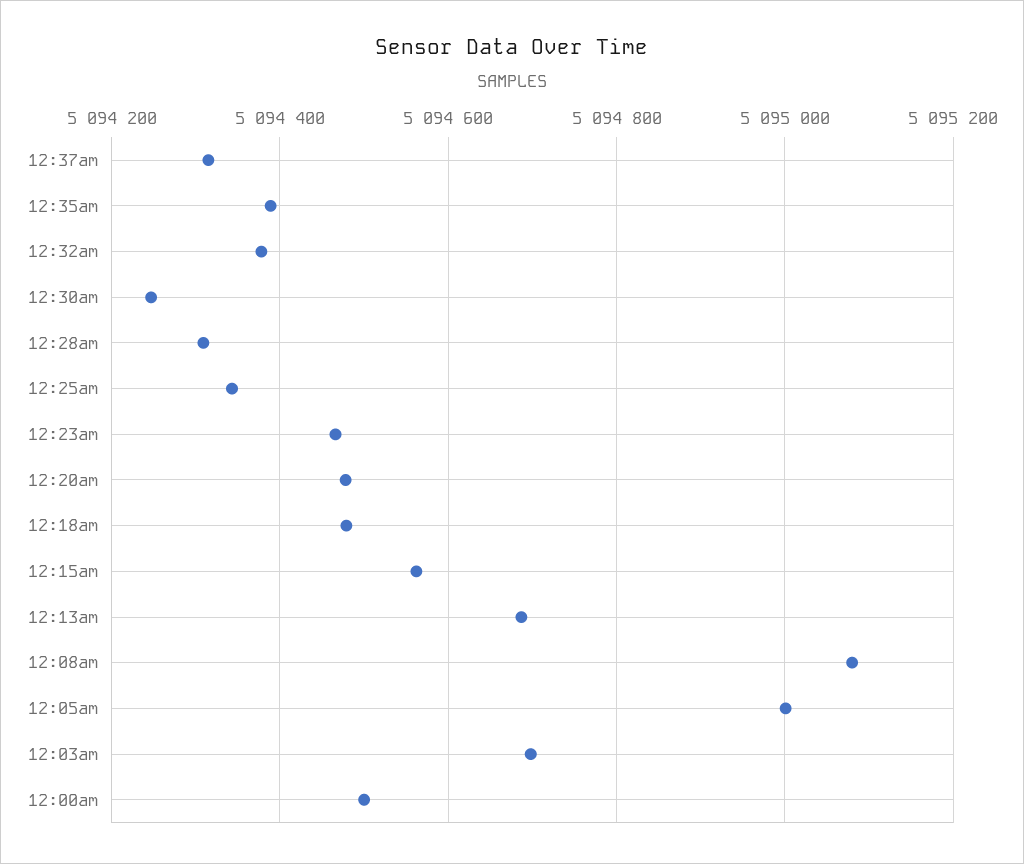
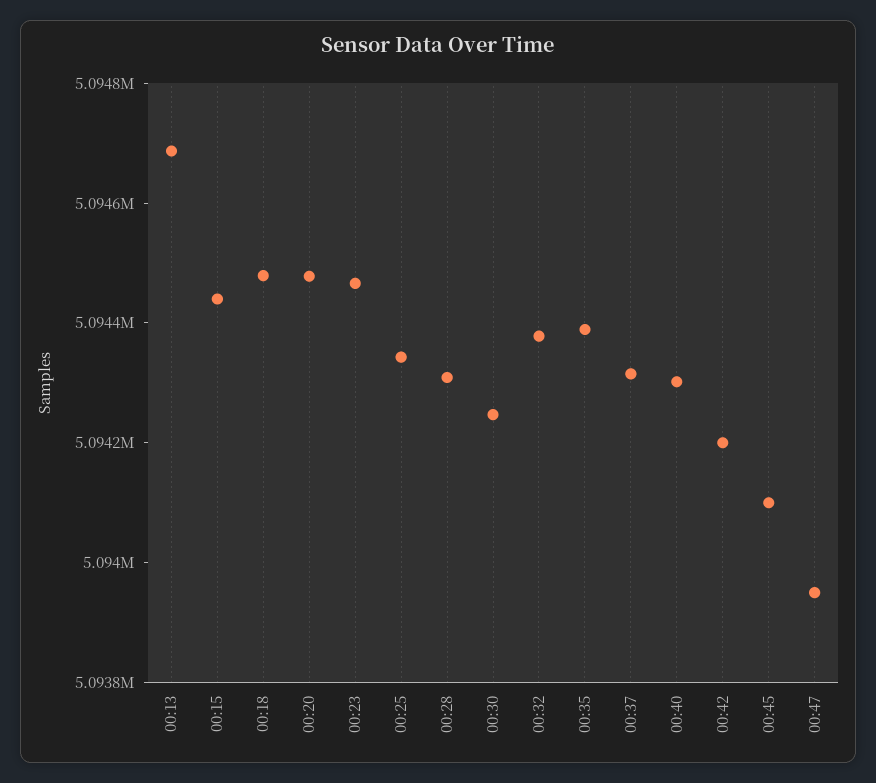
12:15am: 5094560 -> 5094450
12:08am: 5095080 -> none
12:05am: 5095000 -> none
12:03am: 5094700 -> none
12:00am: 5094500 -> none
00:40: none -> 5094300
00:42: none -> 5094200
00:45: none -> 5094100
00:47: none -> 5093950

